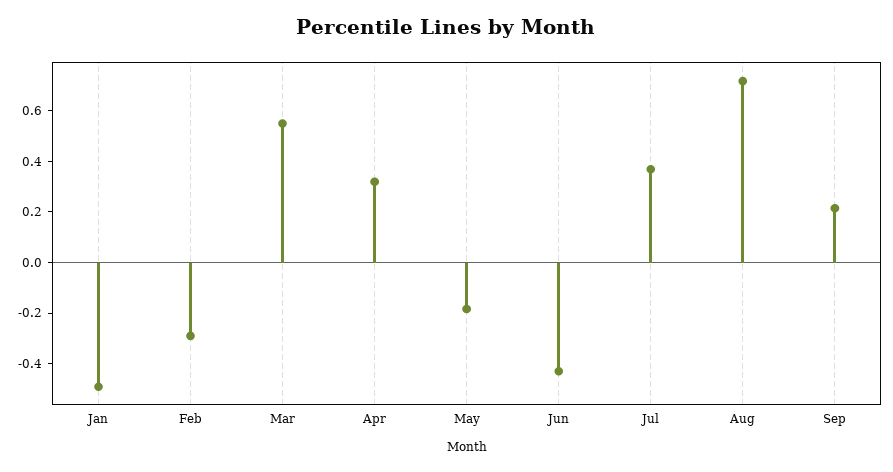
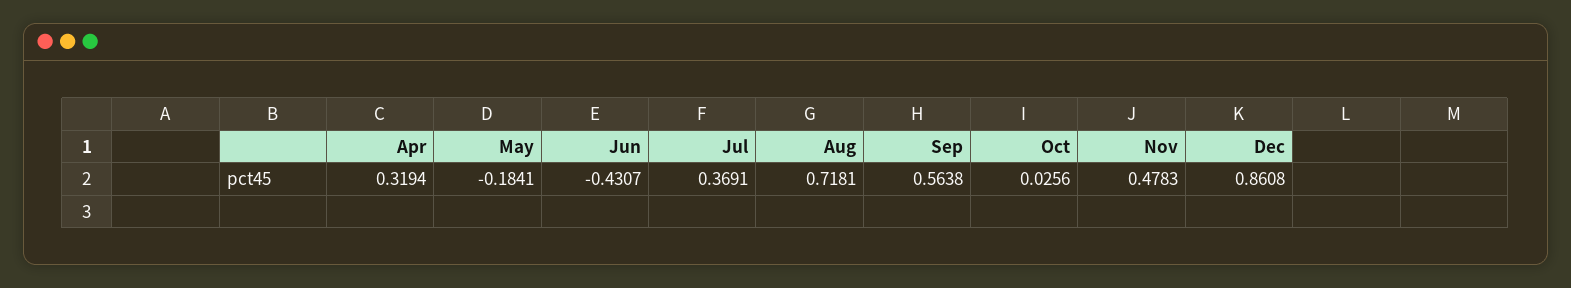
Jan: -0.5 -> none
Feb: -0.3 -> none
Mar: 0.55 -> none
Sep: 0.2 -> 0.5638
Oct: none -> 0.0256
Nov: none -> 0.4783
Dec: none -> 0.8608

